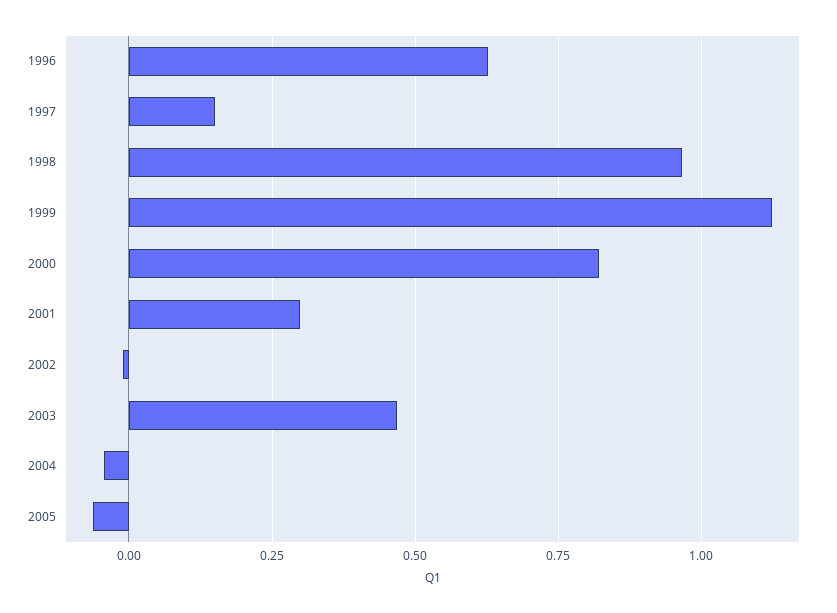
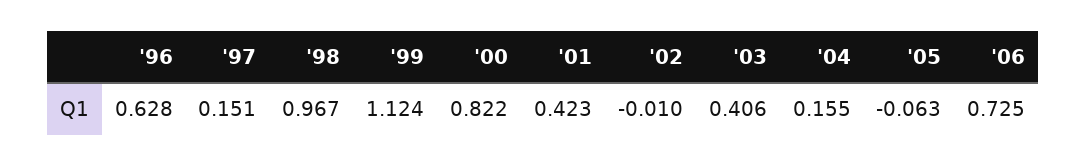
2001: 0.3 -> 0.423
2003: 0.475 -> 0.406
2004: -0.05 -> 0.155
'06: none -> 0.725

